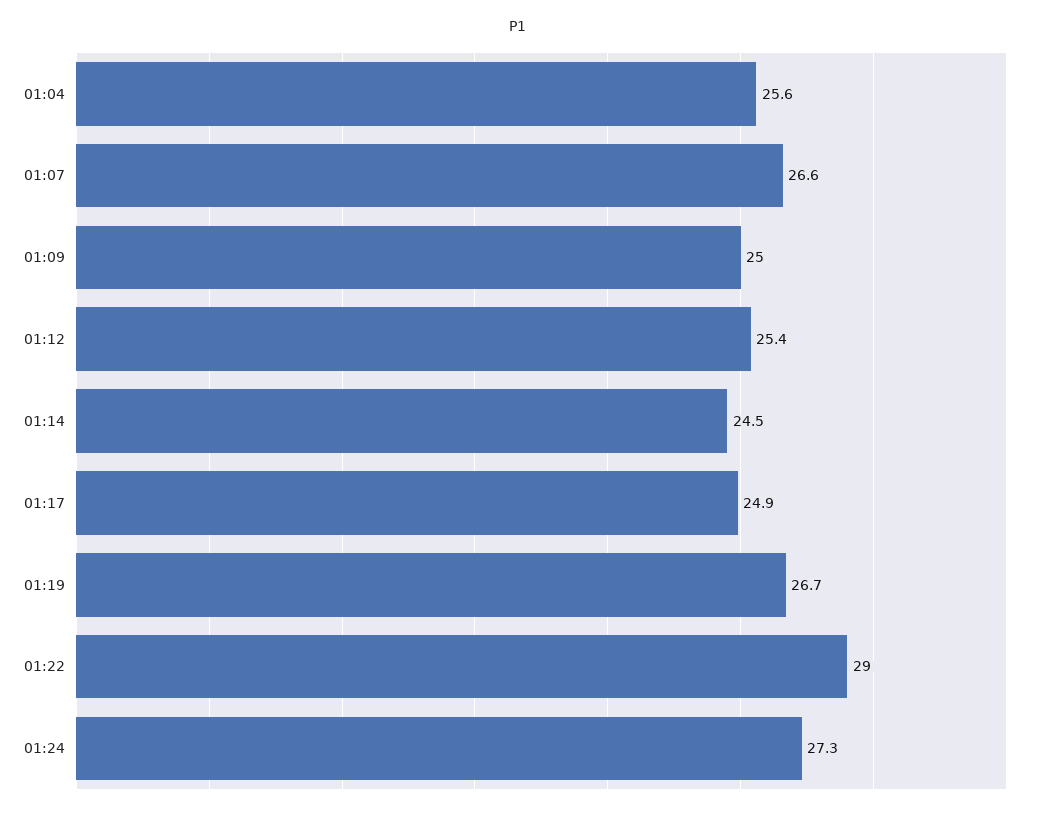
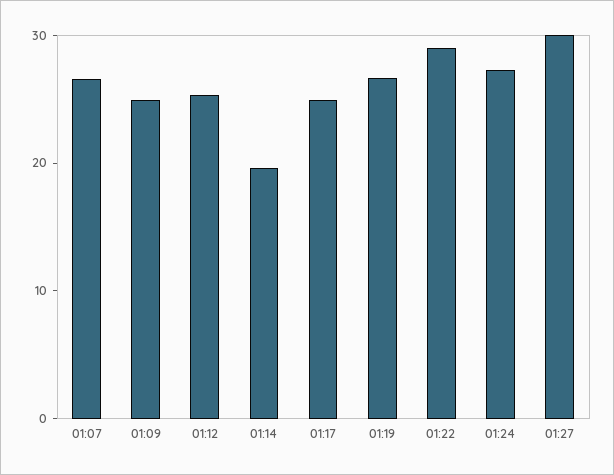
01:04: 25.6 -> none
01:14: 24.5 -> 20
01:27: none -> 30

